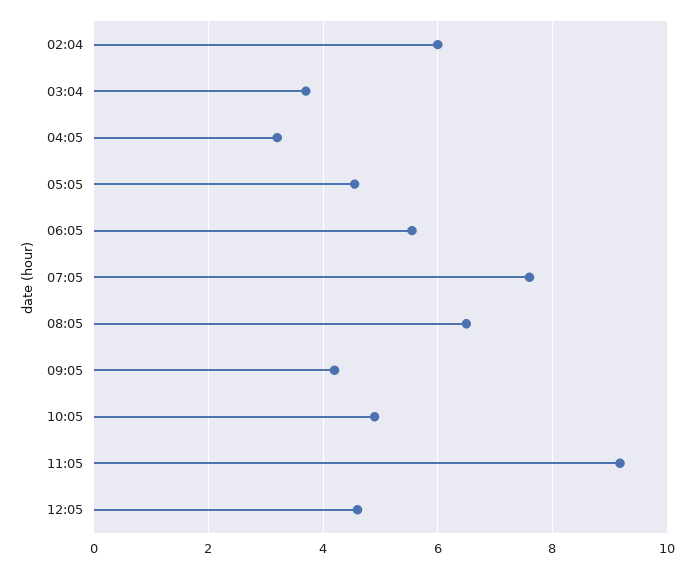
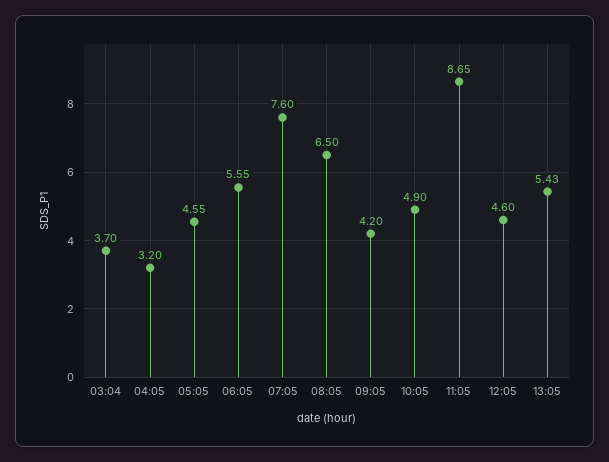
02:04: 6 -> none
11:05: 9.2 -> 8.65
13:05: none -> 5.43

